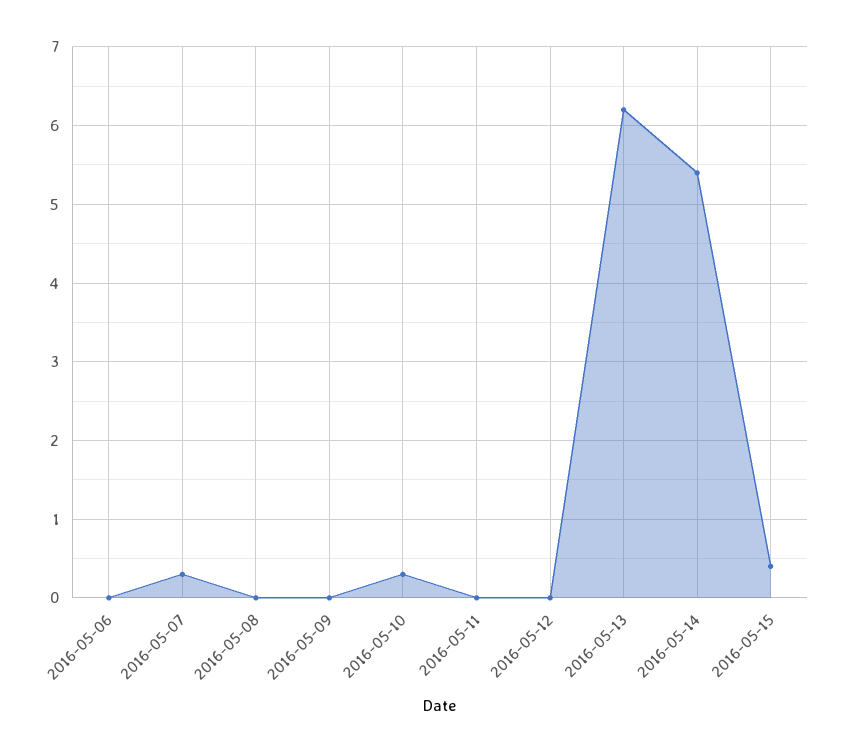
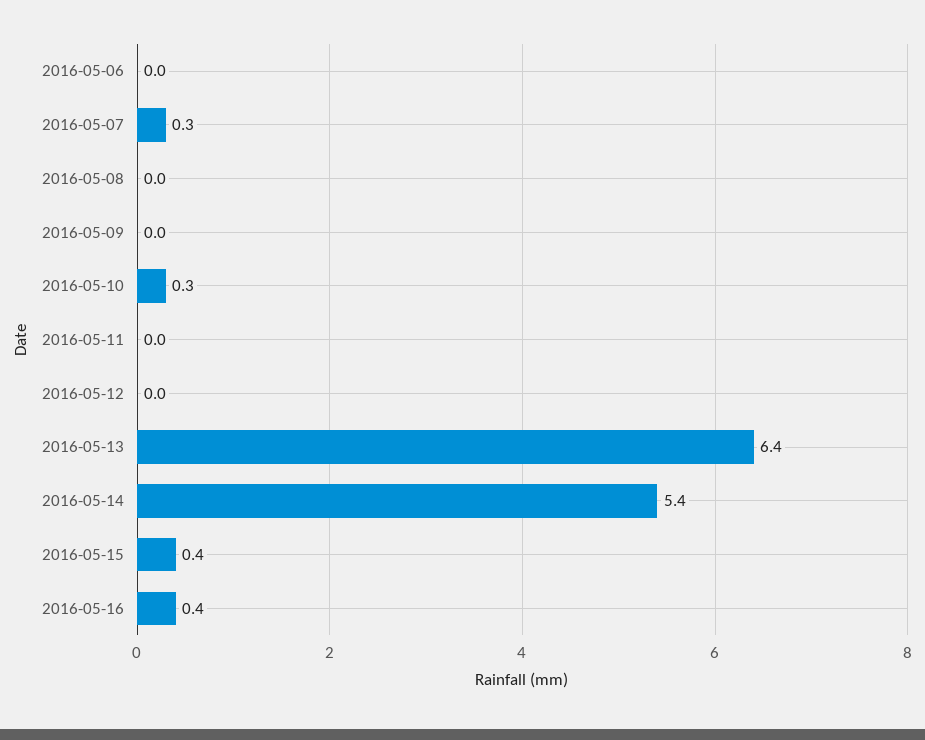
2016-05-13: 6.2 -> 6.4
2016-05-16: none -> 0.4

